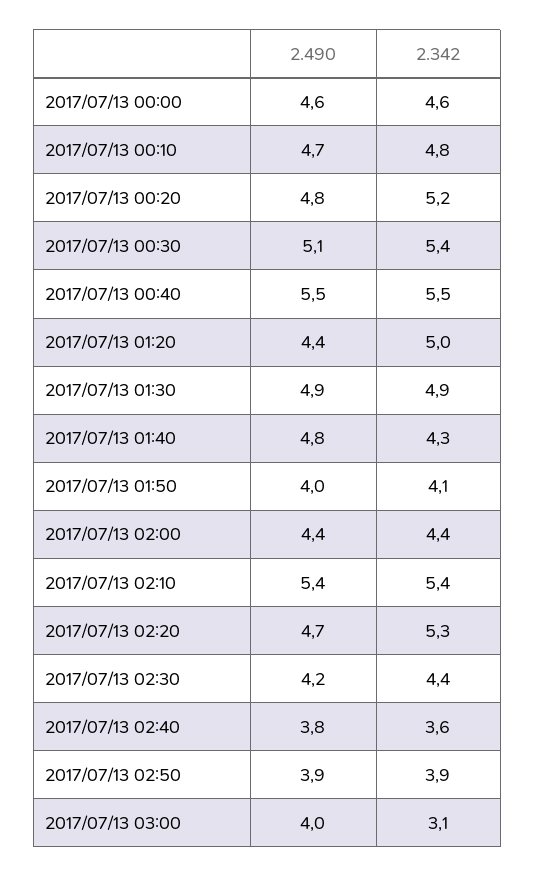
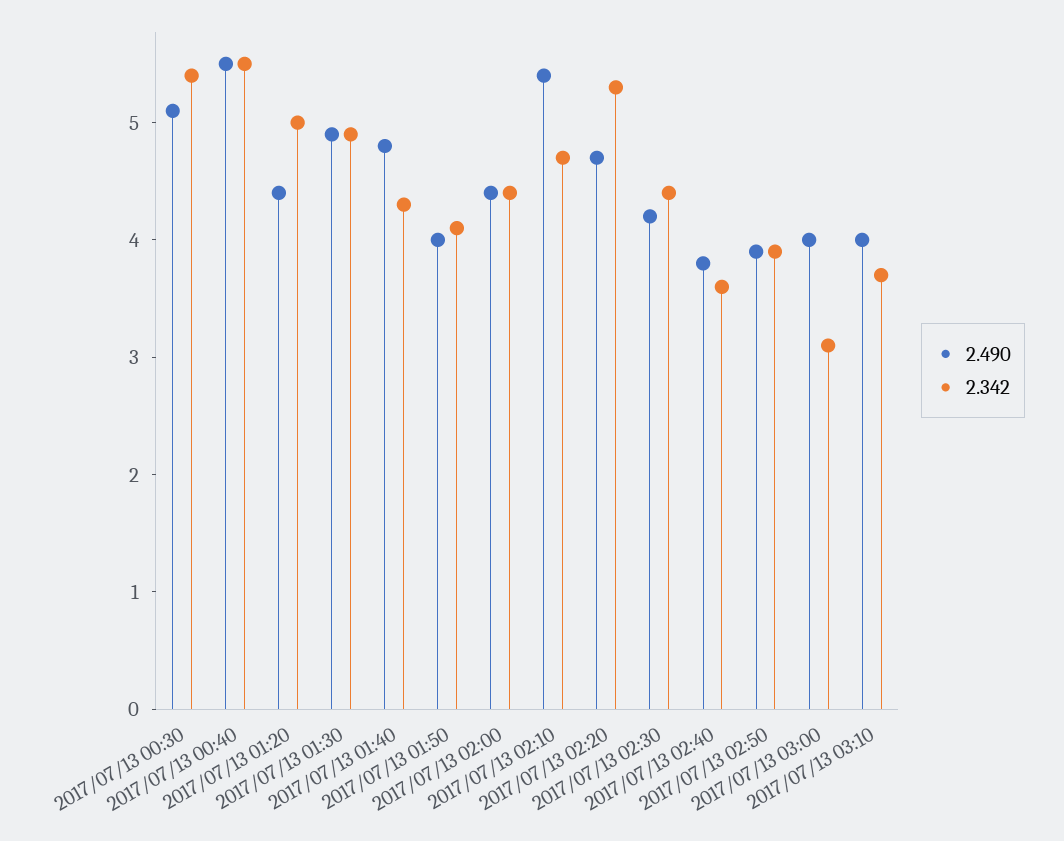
2.490, 2017/07/13 00:00: 4.6 -> none
2.342, 2017/07/13 00:00: 4.6 -> none
2.490, 2017/07/13 00:10: 4.7 -> none
2.342, 2017/07/13 00:10: 4.8 -> none
2.490, 2017/07/13 00:20: 4.8 -> none
2.342, 2017/07/13 00:20: 5.2 -> none
2.342, 2017/07/13 02:10: 5.4 -> 4.7
2.490, 2017/07/13 03:10: none -> 4
2.342, 2017/07/13 03:10: none -> 3.7

